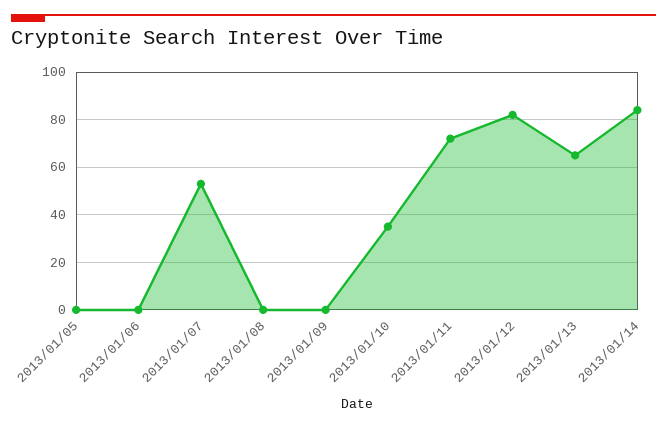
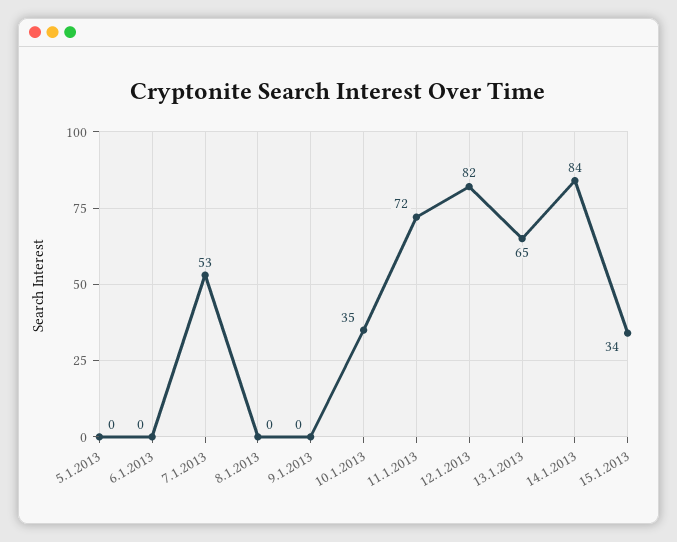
15.1.2013: none -> 34

